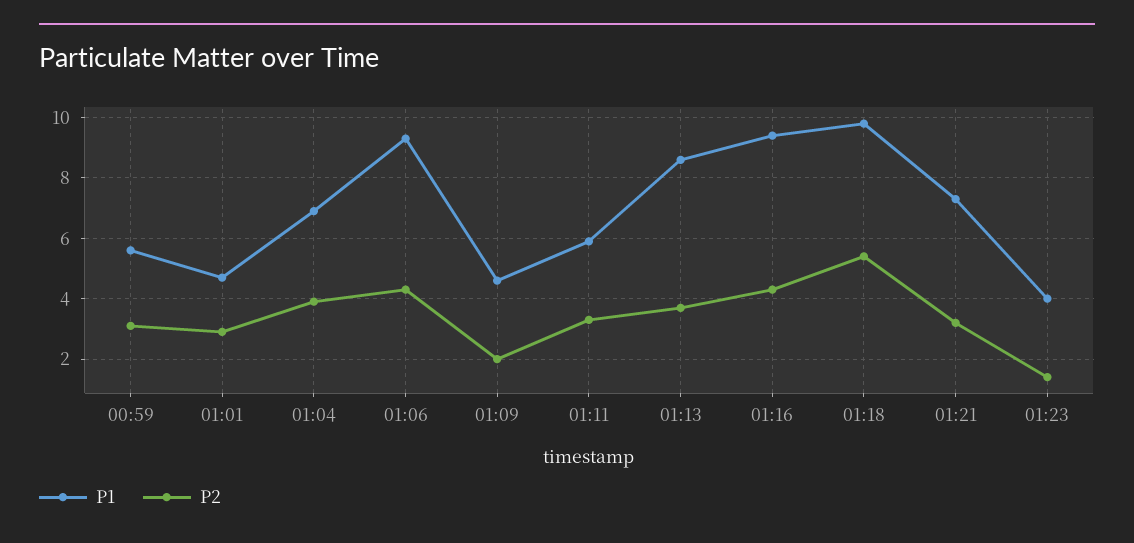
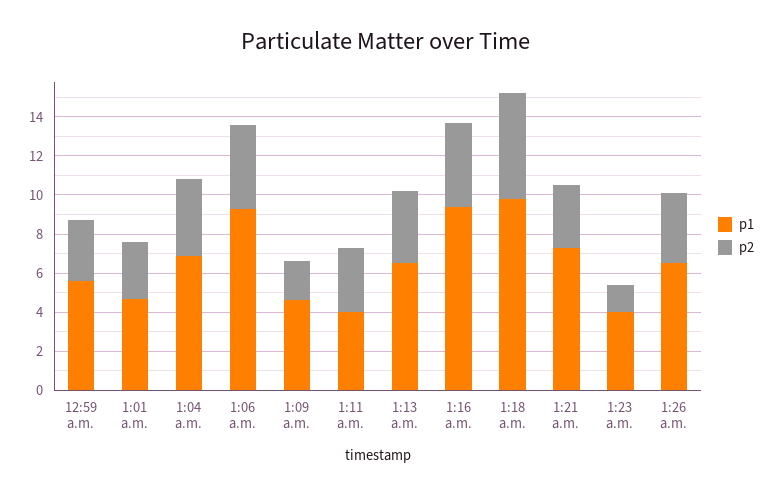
P1, 01:11: 6 -> 4
P1, 01:13: 8.5 -> 6.5
P1, 1:26 a.m.: none -> 6.5
P2, 1:26 a.m.: none -> 3.5

